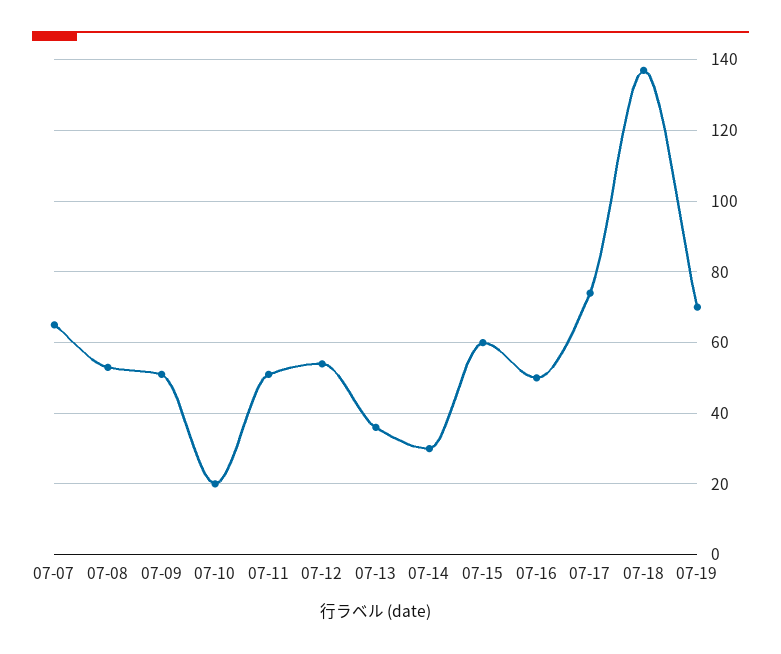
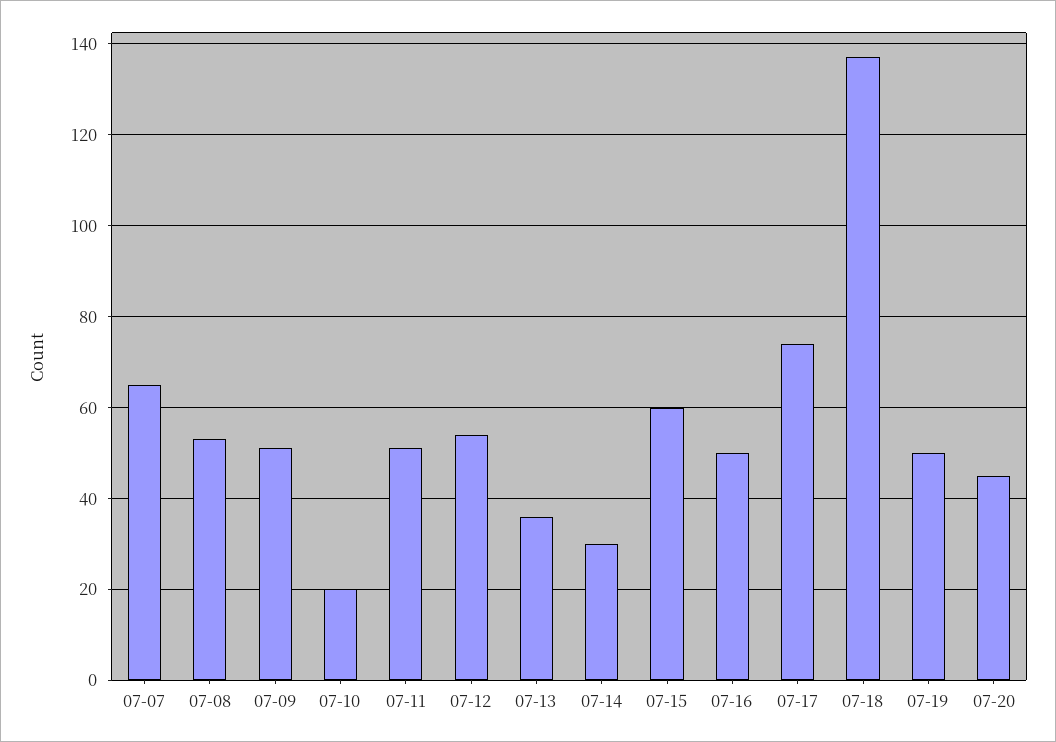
07-19: 70 -> 50
07-20: none -> 45

